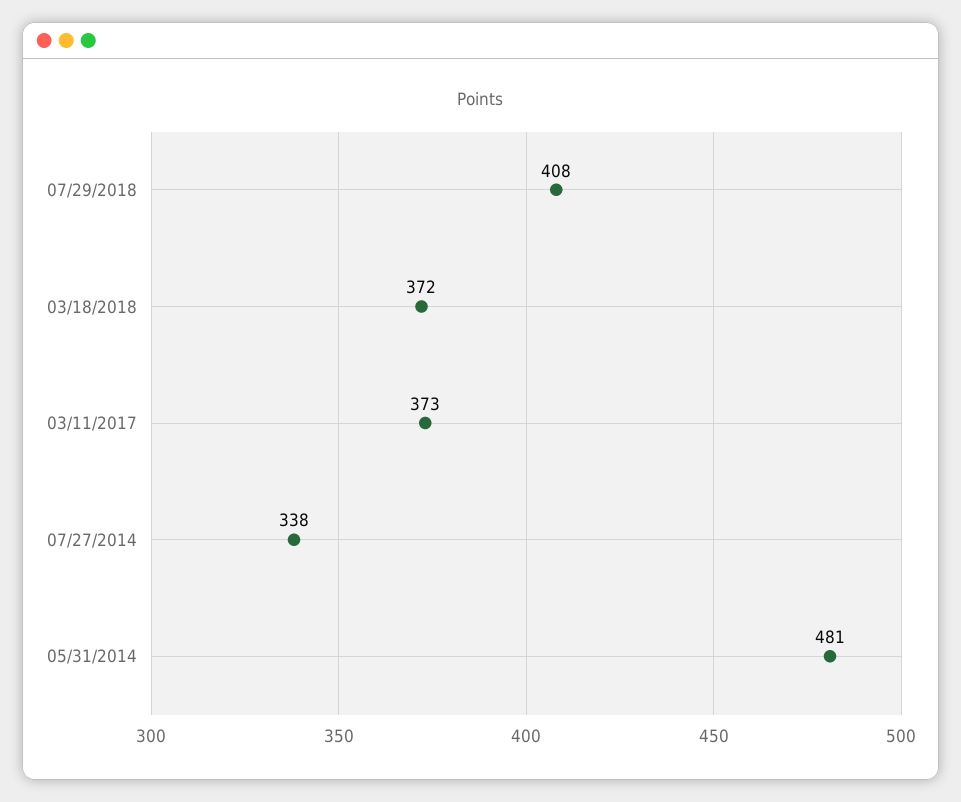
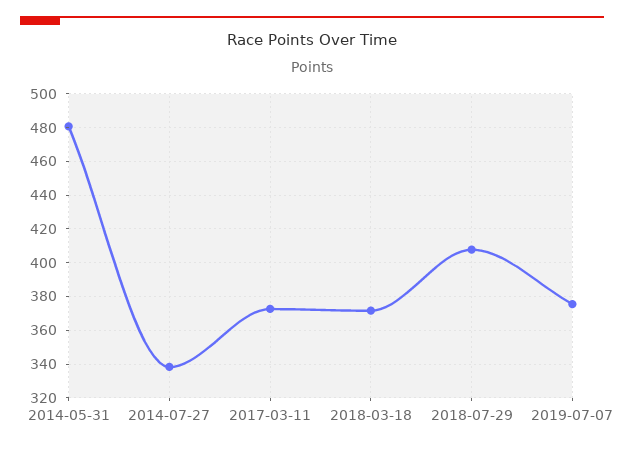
2019-07-07: none -> 375

